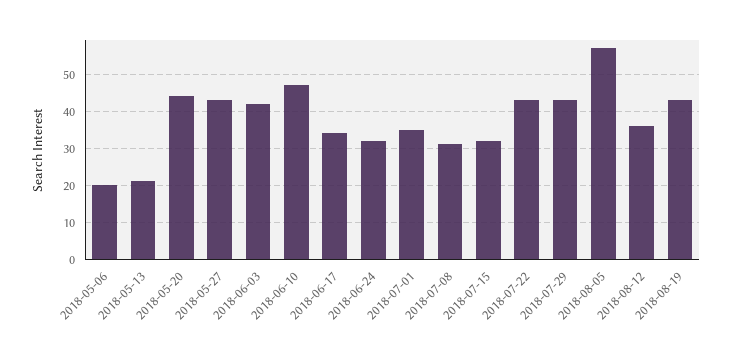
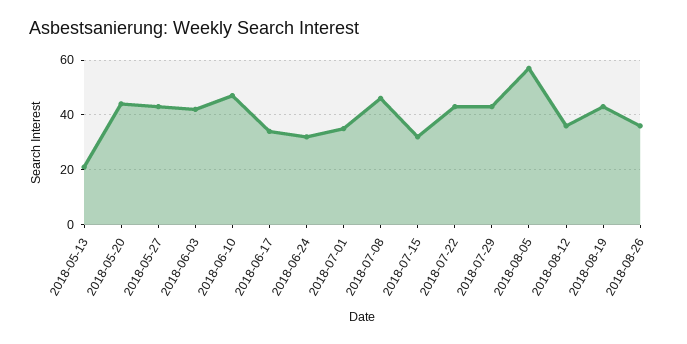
2018-05-06: 20 -> none
2018-07-08: 30 -> 45
2018-08-26: none -> 35

